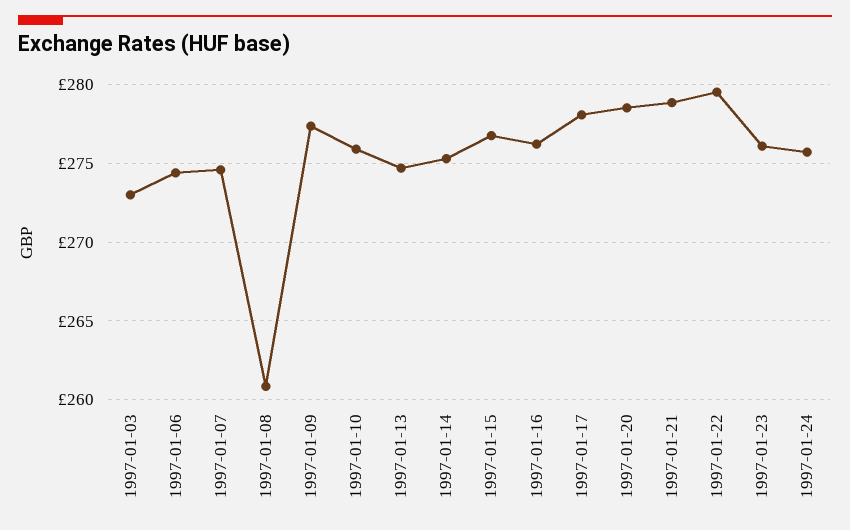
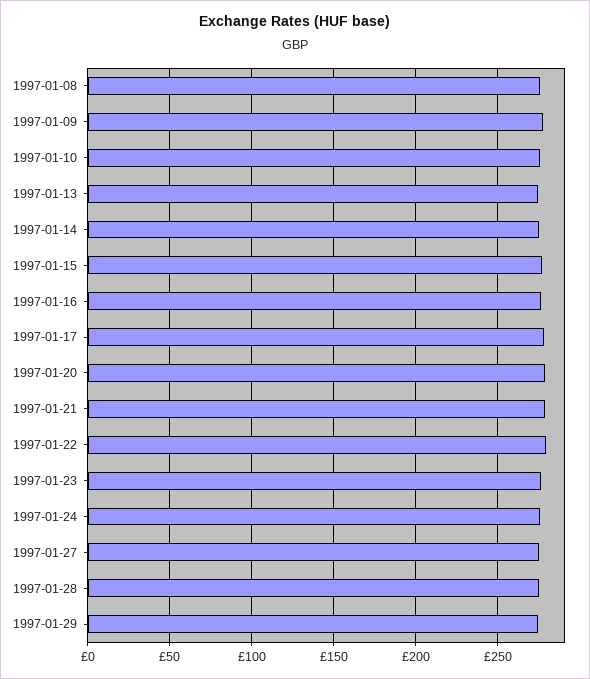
1997-01-03: 273 -> none
1997-01-06: 274.5 -> none
1997-01-07: 274.5 -> none
1997-01-08: 261 -> 275
1997-01-27: none -> 275
1997-01-28: none -> 275
1997-01-29: none -> 275

